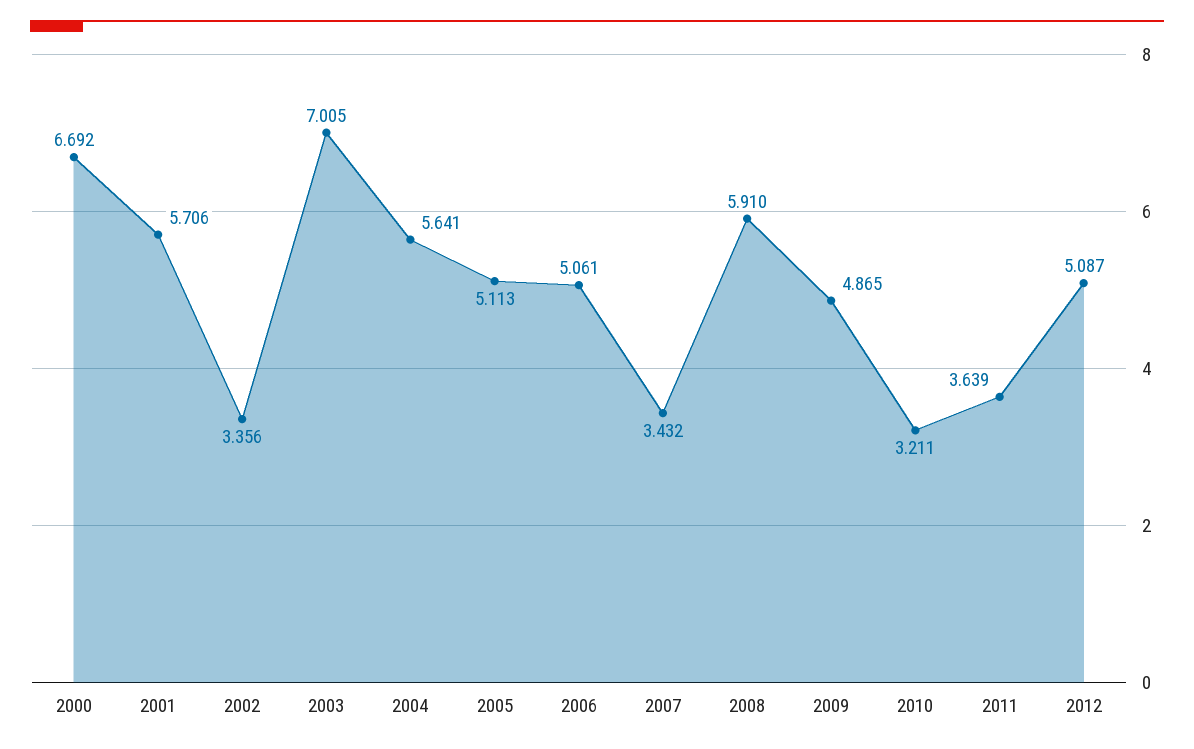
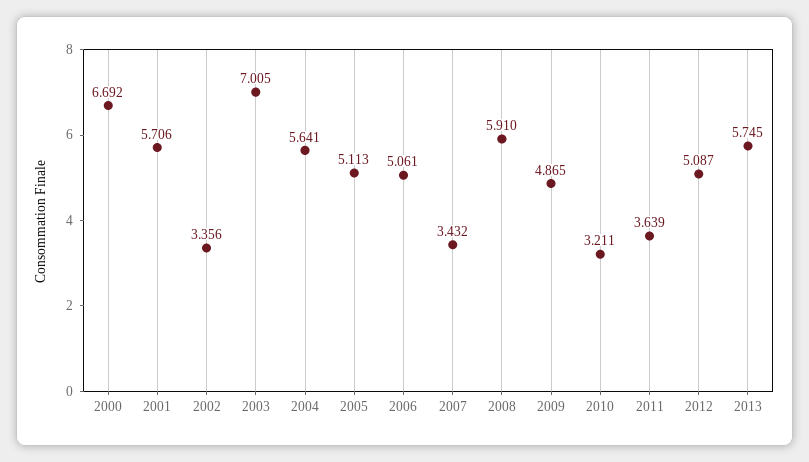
2013: none -> 5.745

